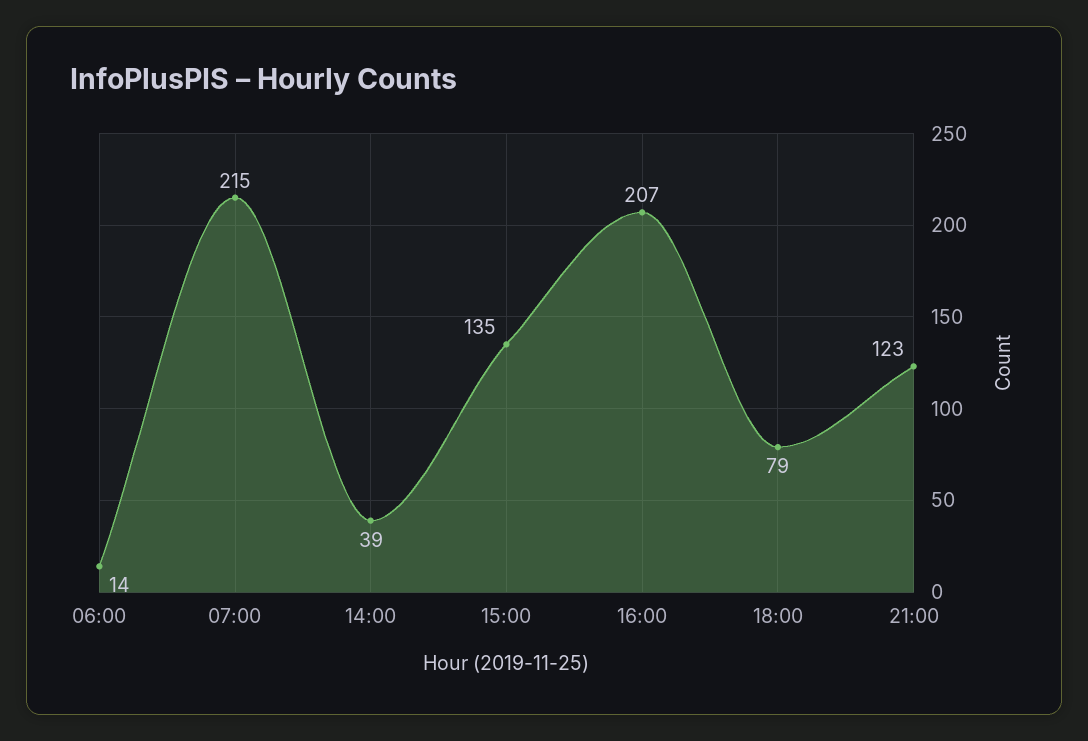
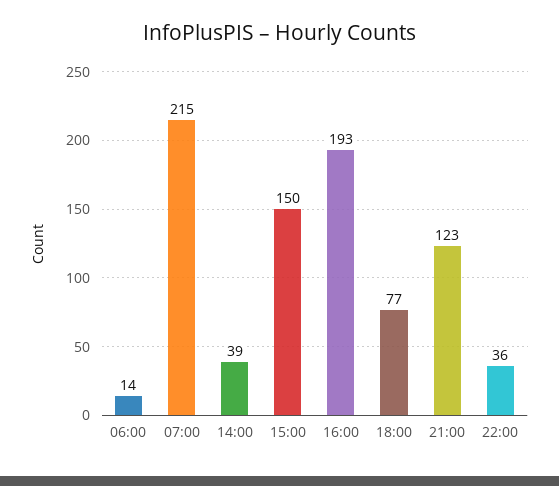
15:00: 135 -> 150
16:00: 207 -> 193
18:00: 79 -> 77
22:00: none -> 36

